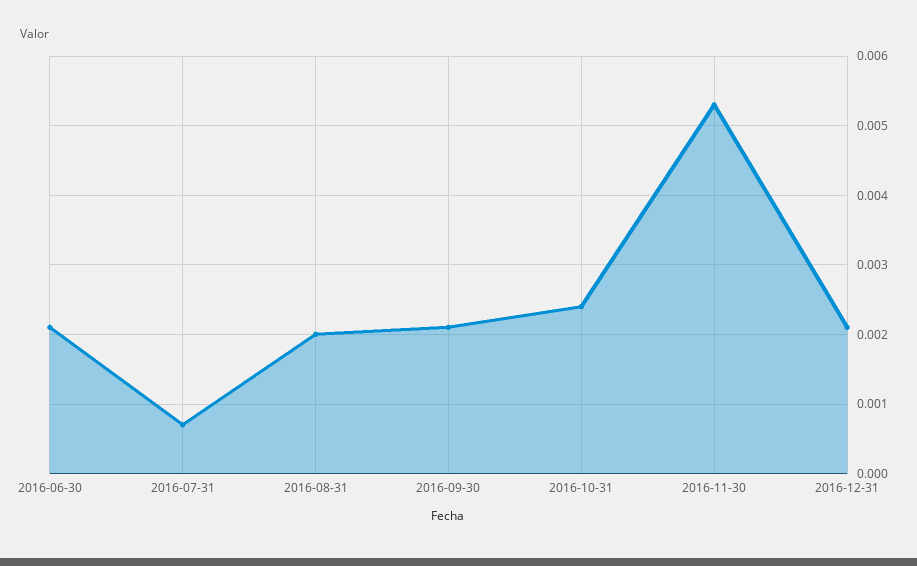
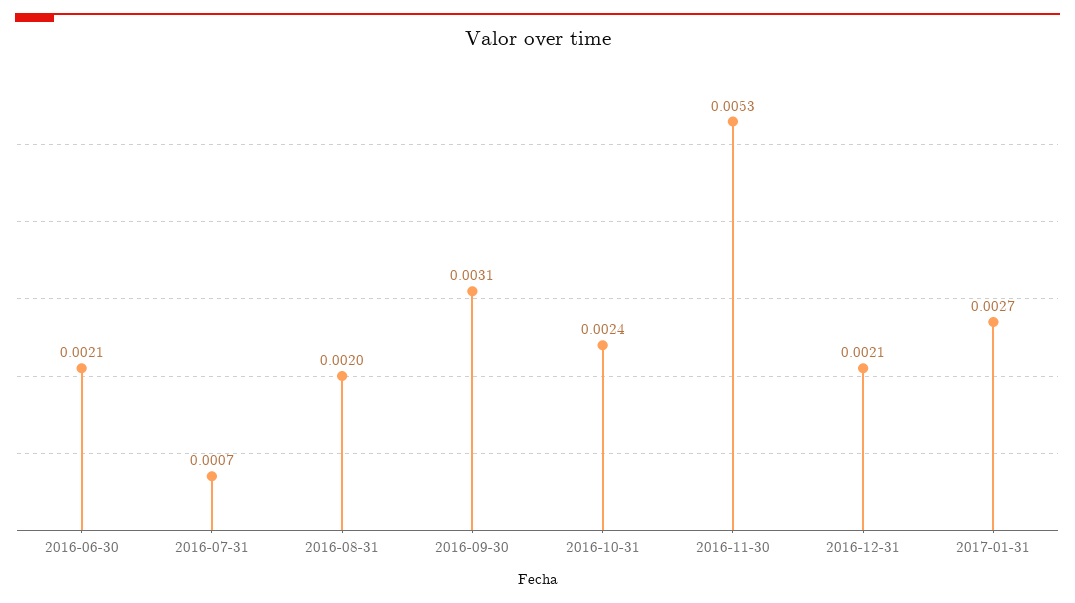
2016-09-30: 0.0021 -> 0.0031
2017-01-31: none -> 0.0027

